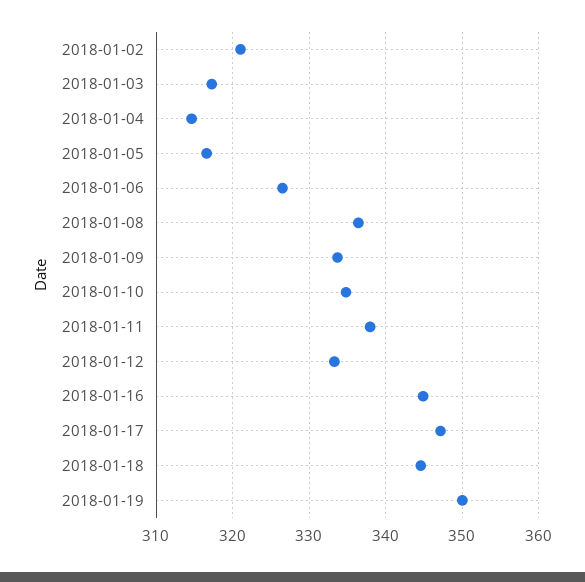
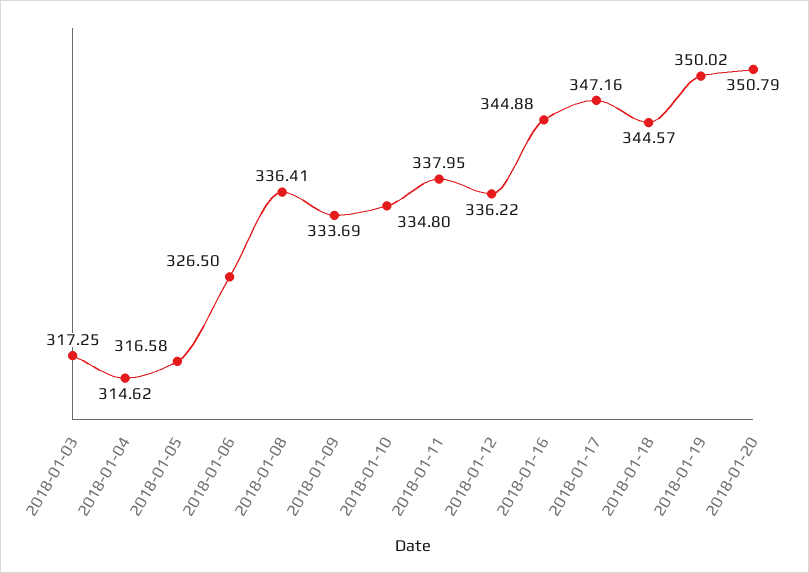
2018-01-02: 321 -> none
2018-01-12: 333 -> 336.22
2018-01-20: none -> 350.79

